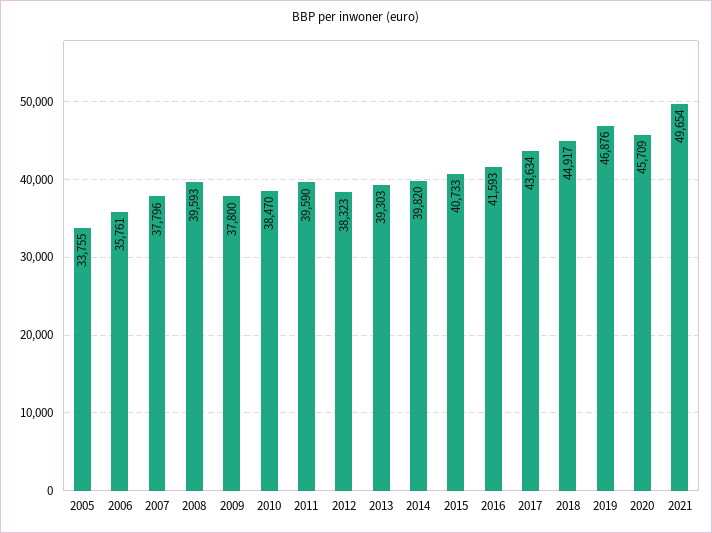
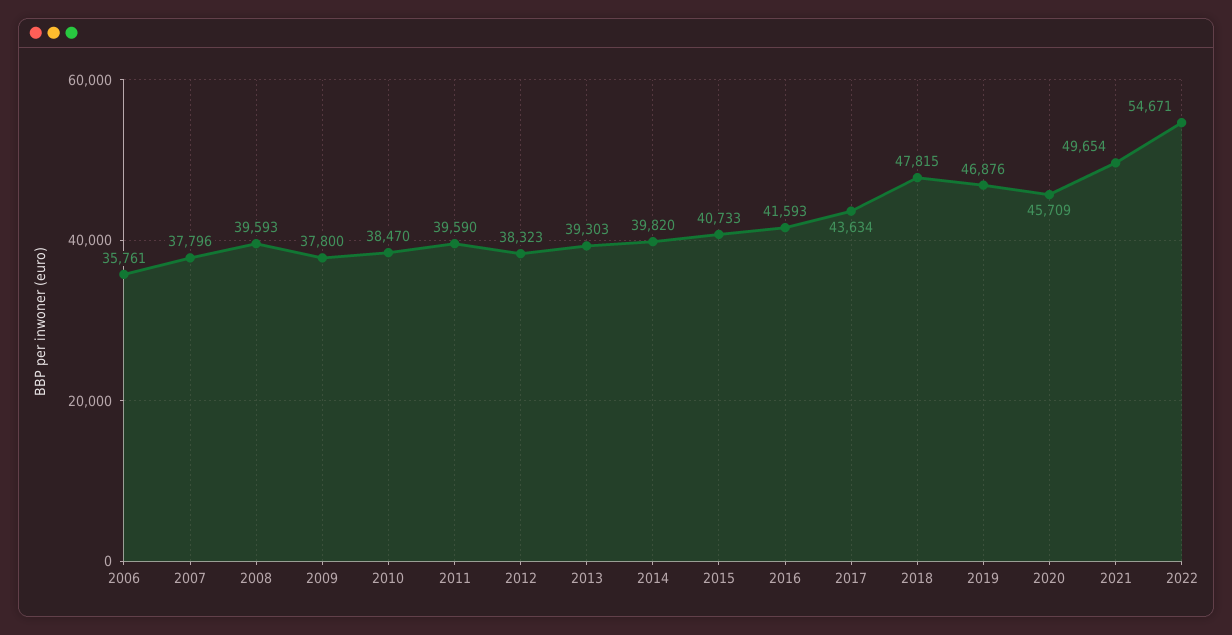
2005: 33755 -> none
2018: 44917 -> 47815
2022: none -> 54671

